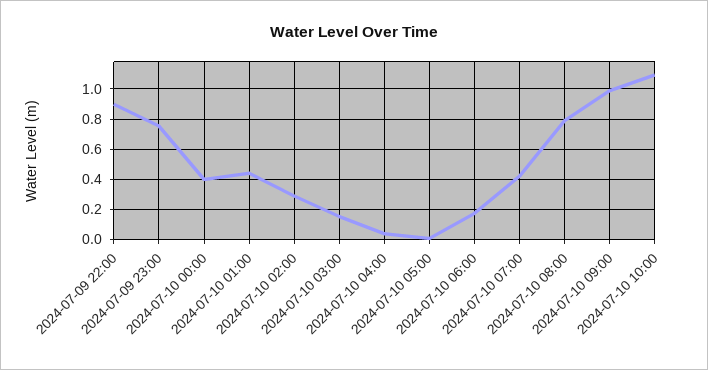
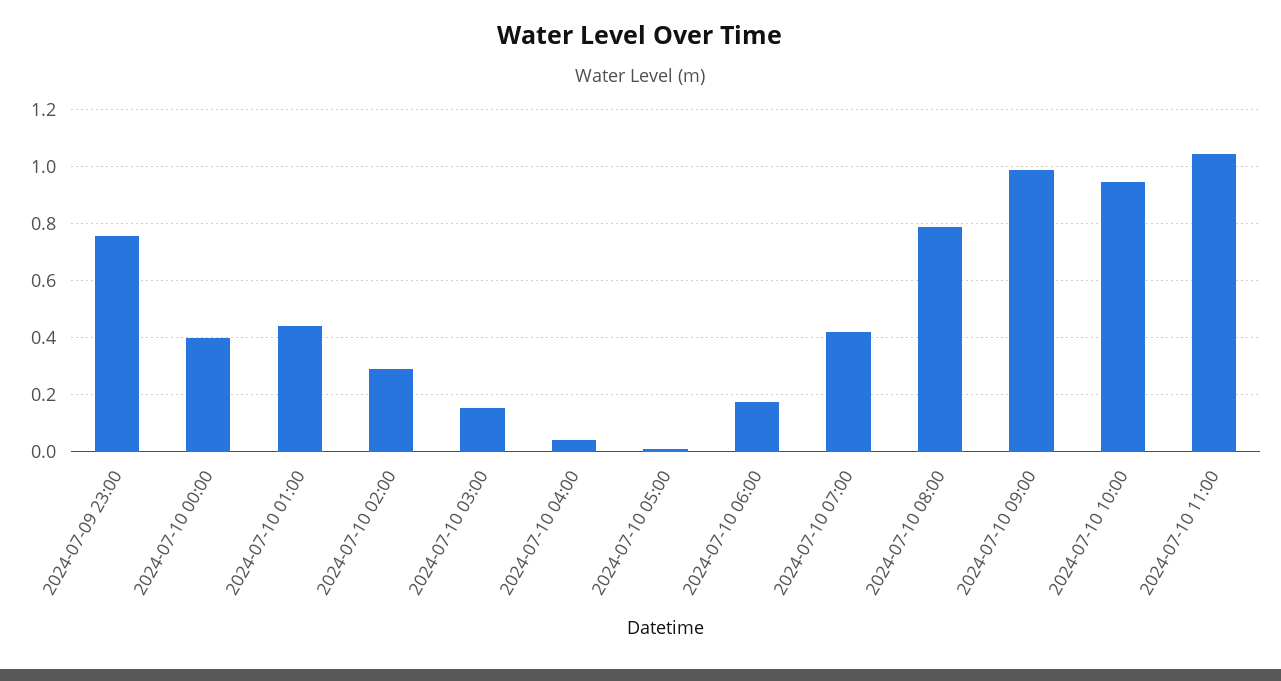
2024-07-09 22:00: 0.9 -> none
2024-07-10 10:00: 1.1 -> 0.95
2024-07-10 11:00: none -> 1.05

